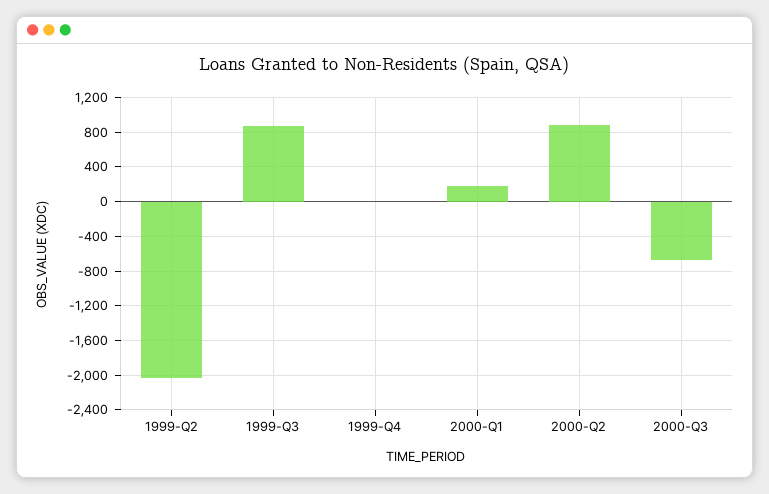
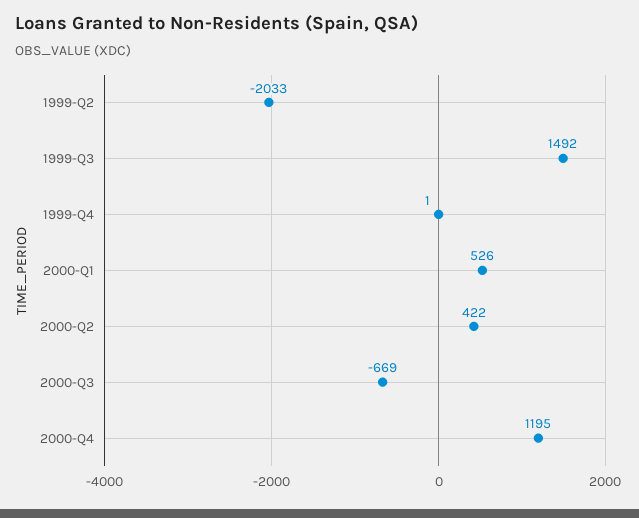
1999-Q3: 900 -> 1492
2000-Q1: 200 -> 526
2000-Q2: 900 -> 422
2000-Q4: none -> 1195

